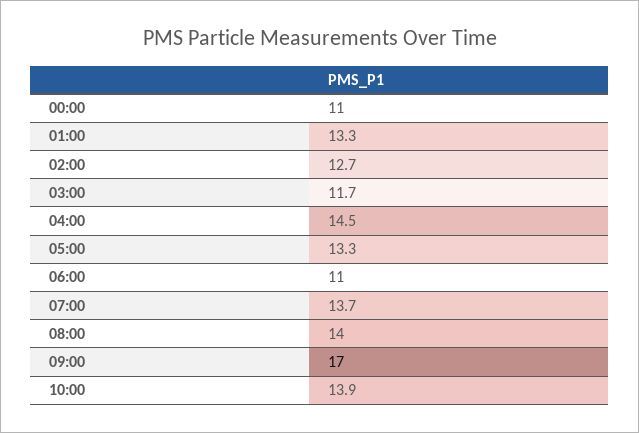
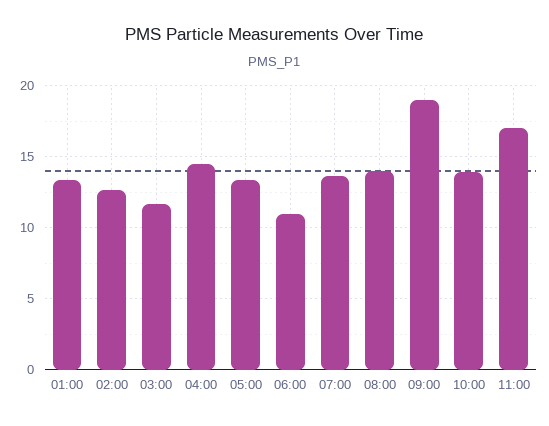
00:00: 11 -> none
09:00: 17 -> 19
11:00: none -> 17

